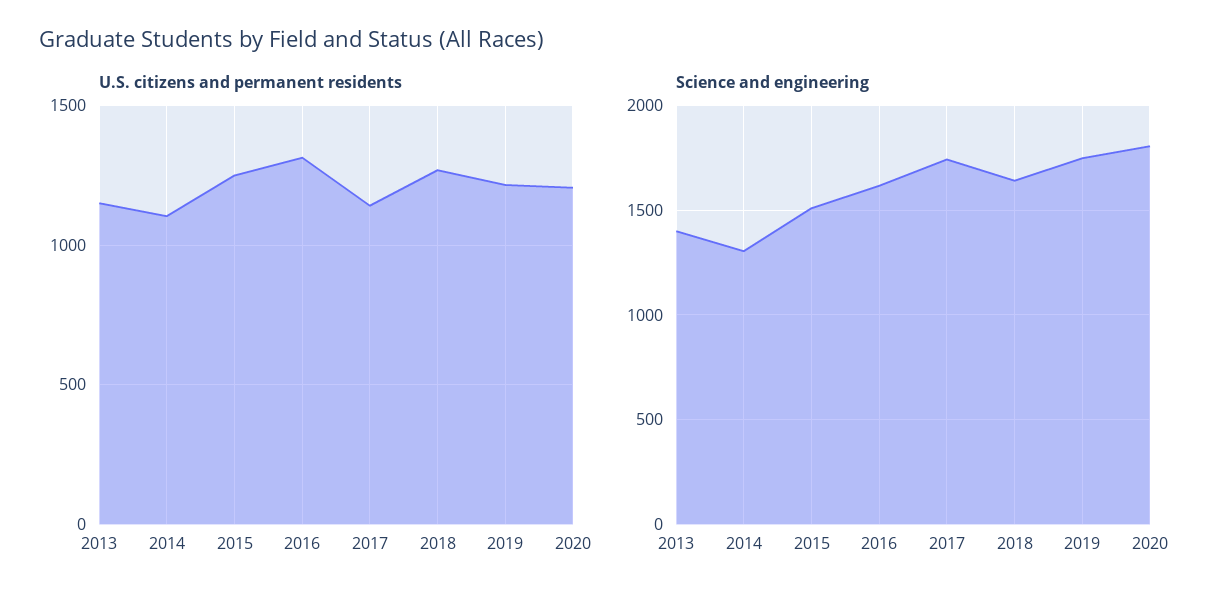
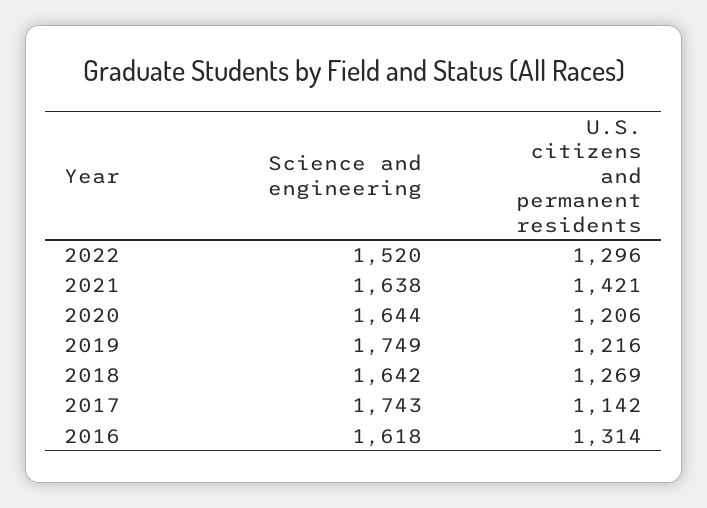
U.S. citizens and permanent residents, 2013: 1150 -> none
U.S. citizens and permanent residents, 2014: 1100 -> none
U.S. citizens and permanent residents, 2015: 1250 -> none
Science and engineering, 2013: 1400 -> none
Science and engineering, 2014: 1300 -> none
Science and engineering, 2015: 1500 -> none
Science and engineering, 2020: 1800 -> 1644
Science and engineering, 2022: none -> 1520
U.S. citizens and permanent residents, 2022: none -> 1296
Science and engineering, 2021: none -> 1638
U.S. citizens and permanent residents, 2021: none -> 1421

